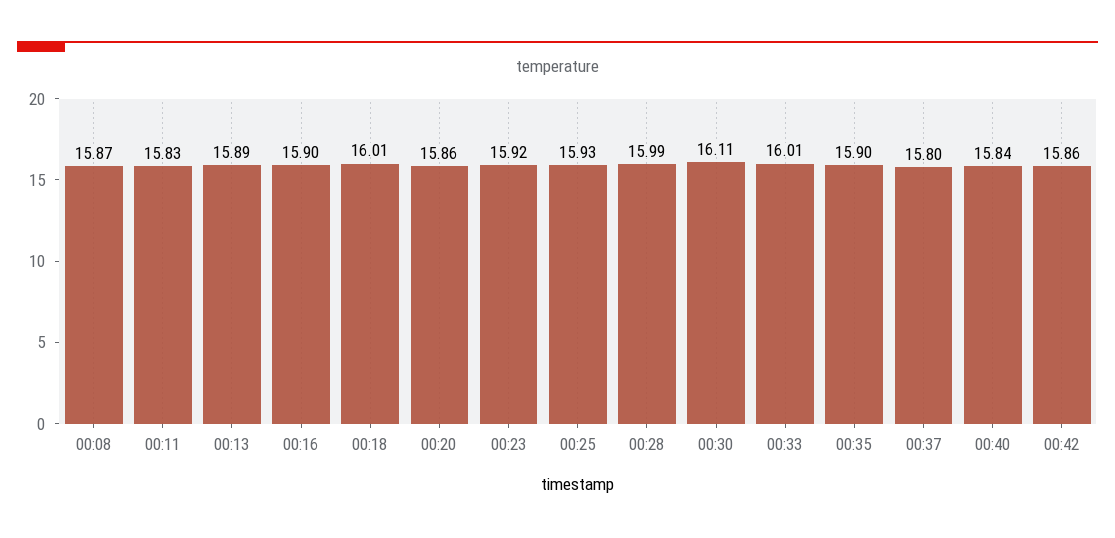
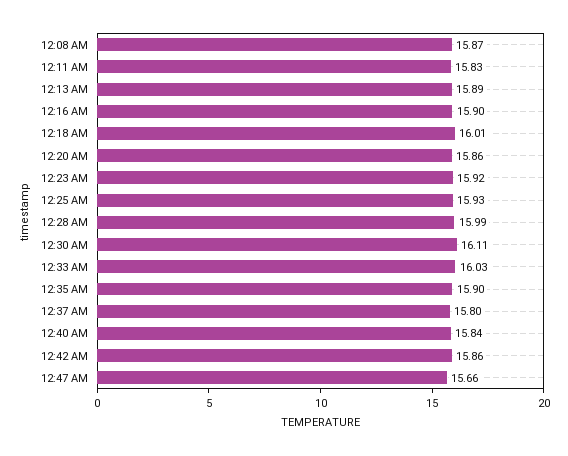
00:33: 16.01 -> 16.03
12:47 AM: none -> 15.66

